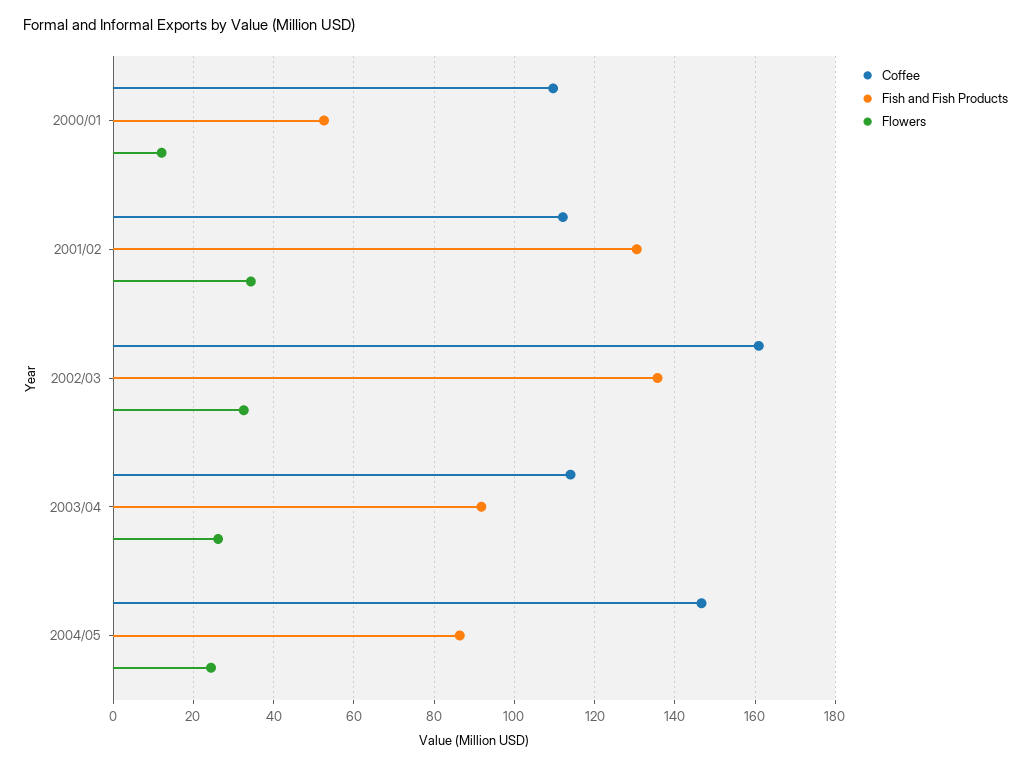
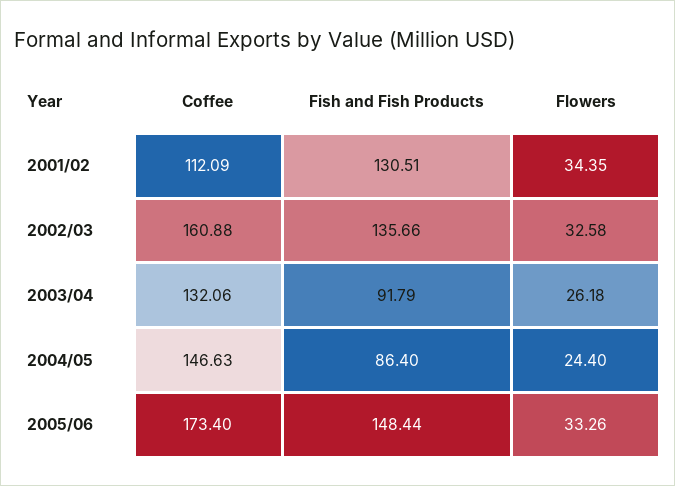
Coffee, 2000/01: 110 -> none
Fish and Fish Products, 2000/01: 52 -> none
Flowers, 2000/01: 12 -> none
Coffee, 2003/04: 114 -> 132.06
Coffee, 2005/06: none -> 173.4
Fish and Fish Products, 2005/06: none -> 148.44
Flowers, 2005/06: none -> 33.26

